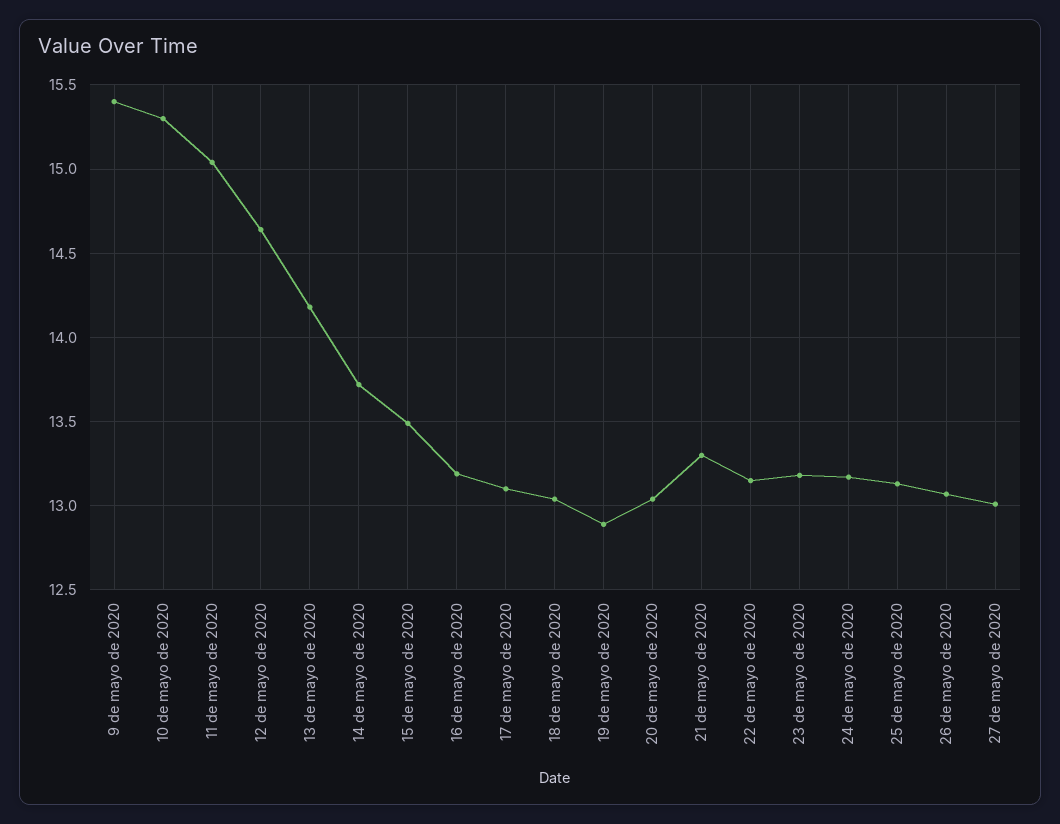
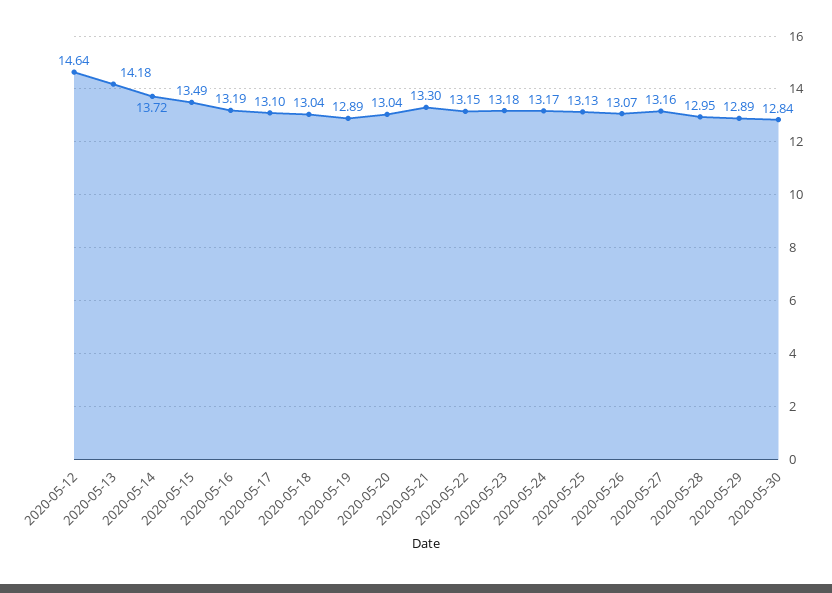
9 de mayo de 2020: 15.4 -> none
10 de mayo de 2020: 15.3 -> none
11 de mayo de 2020: 15.05 -> none
27 de mayo de 2020: 13 -> 13.16
2020-05-28: none -> 12.95
2020-05-29: none -> 12.89
2020-05-30: none -> 12.84

